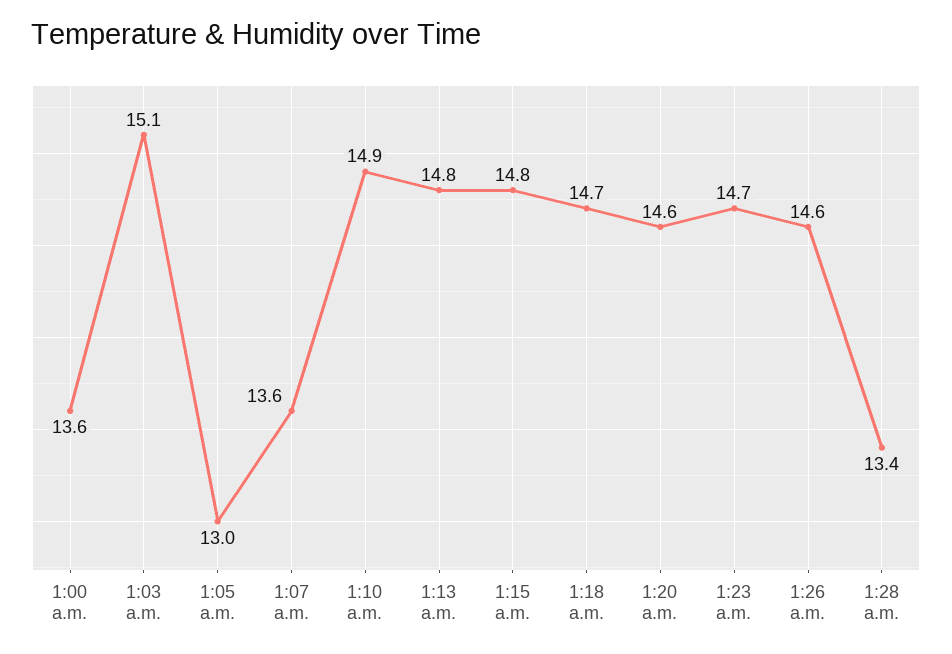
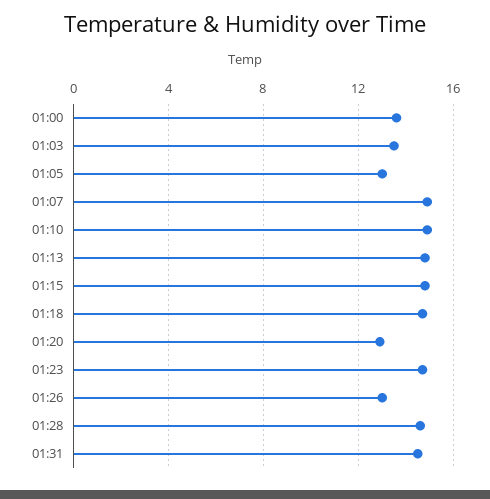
1:03 a.m.: 15.1 -> 13.5
1:07 a.m.: 13.6 -> 15
1:20 a.m.: 14.6 -> 13
1:26 a.m.: 14.6 -> 13
1:28 a.m.: 13.4 -> 14.5
01:31: none -> 14.5

